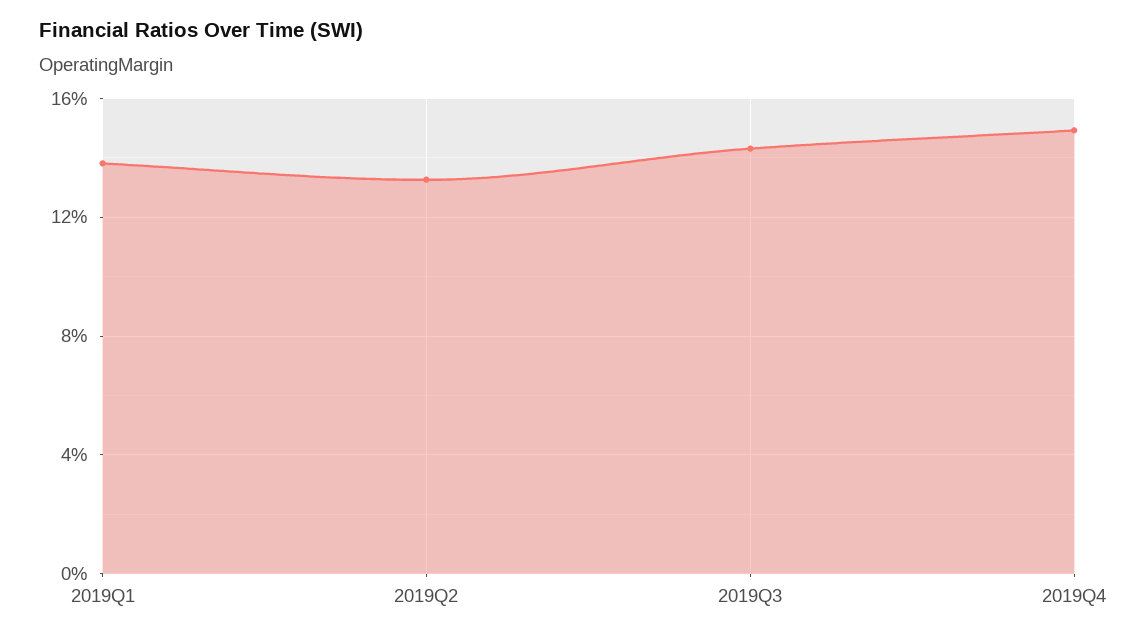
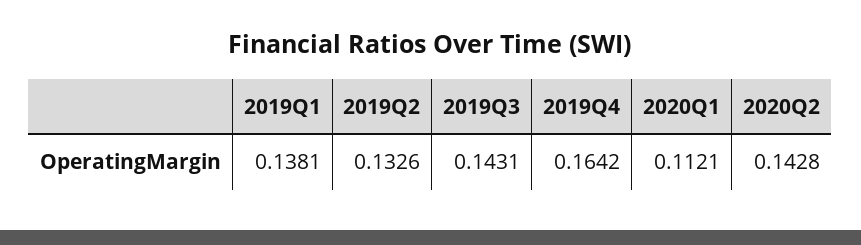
2019Q4: 0.15 -> 0.1642
2020Q1: none -> 0.1121
2020Q2: none -> 0.1428

